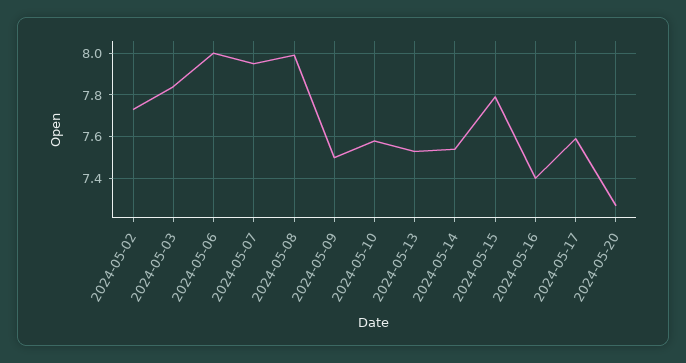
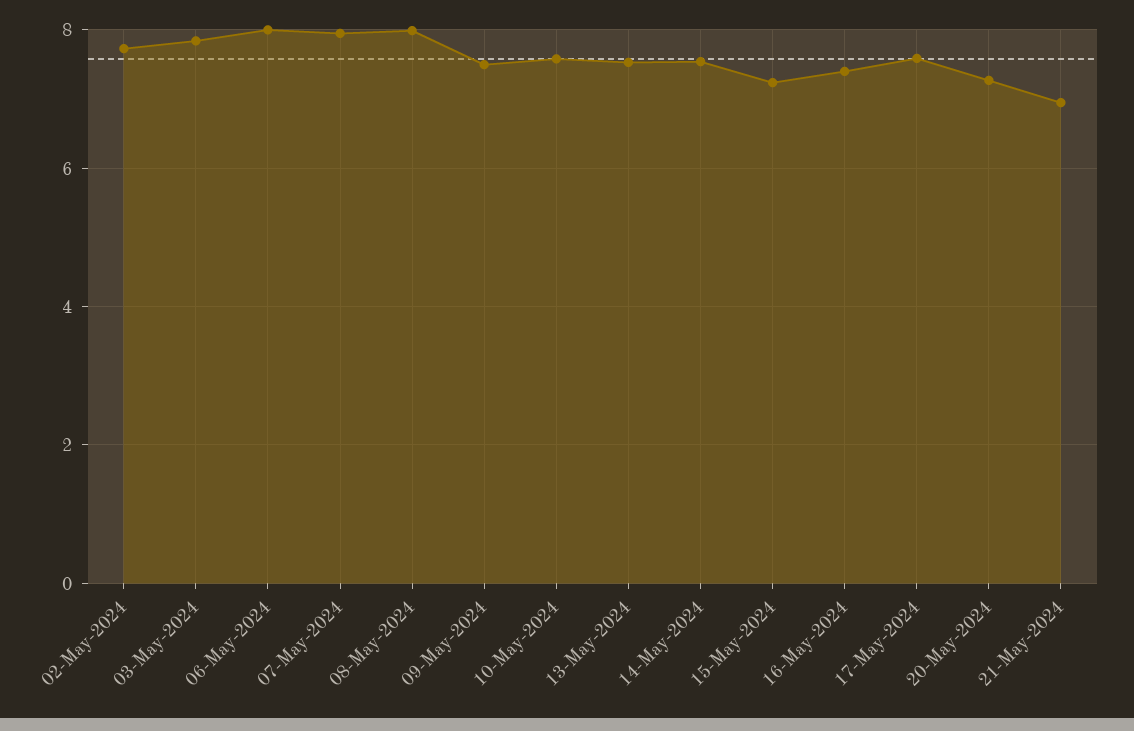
2024-05-15: 7.8 -> 7.2
21-May-2024: none -> 7

